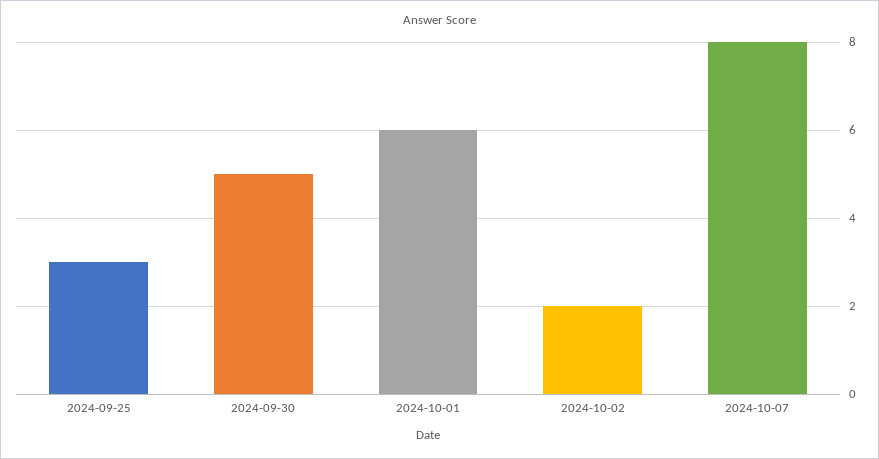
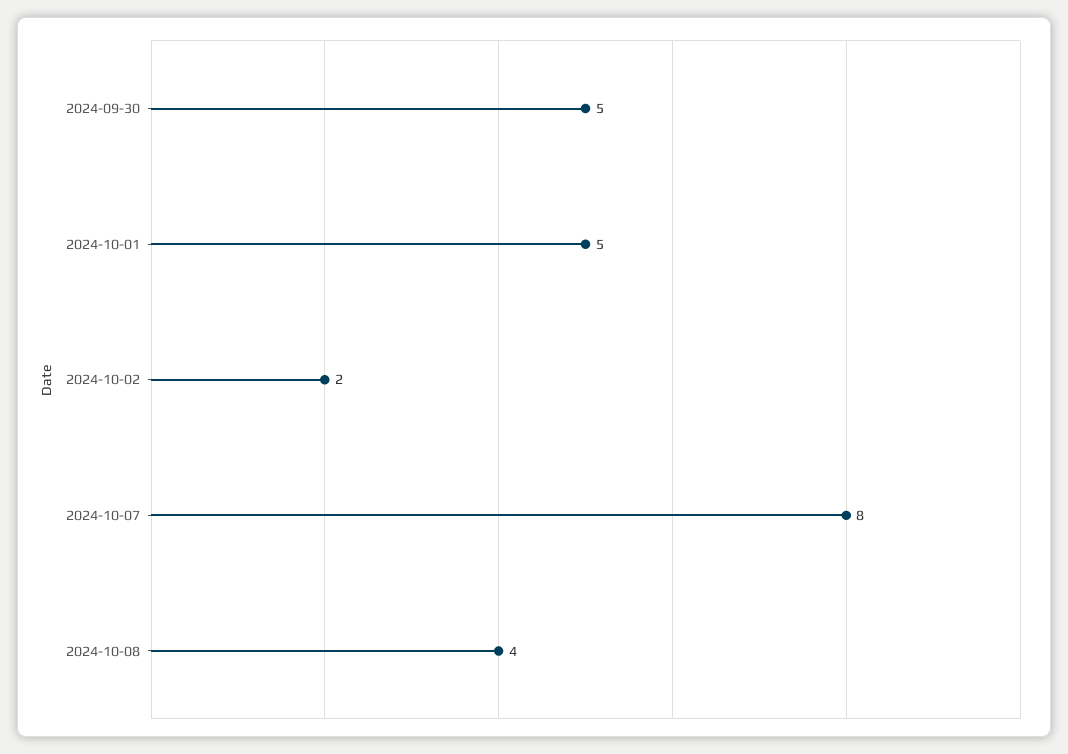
2024-09-25: 3 -> none
2024-10-01: 6 -> 5
2024-10-08: none -> 4

